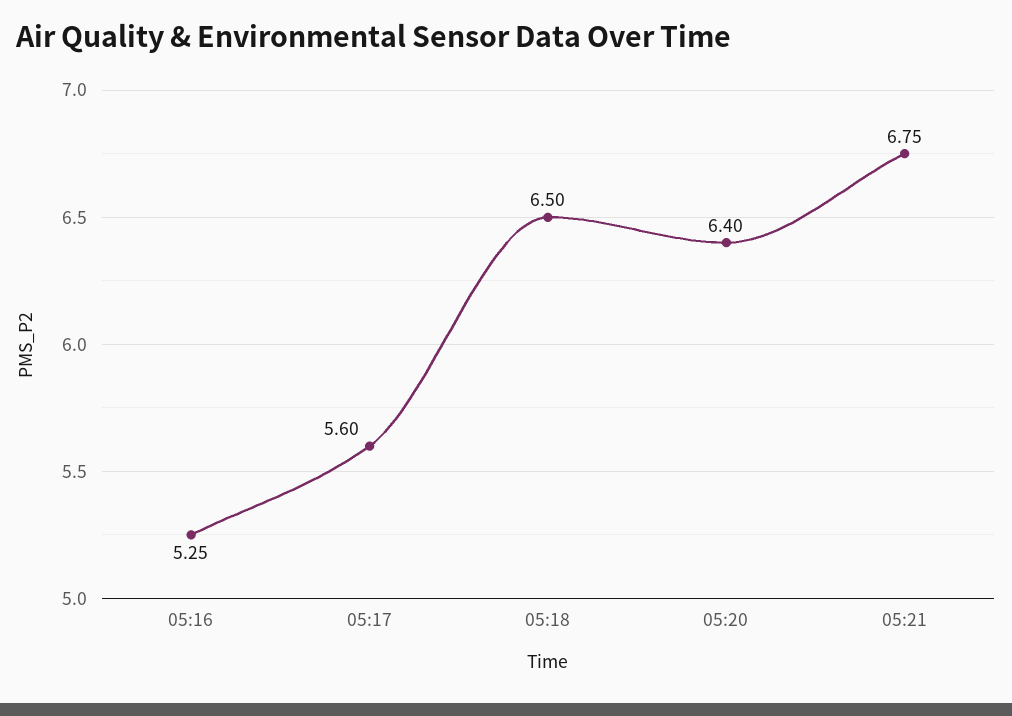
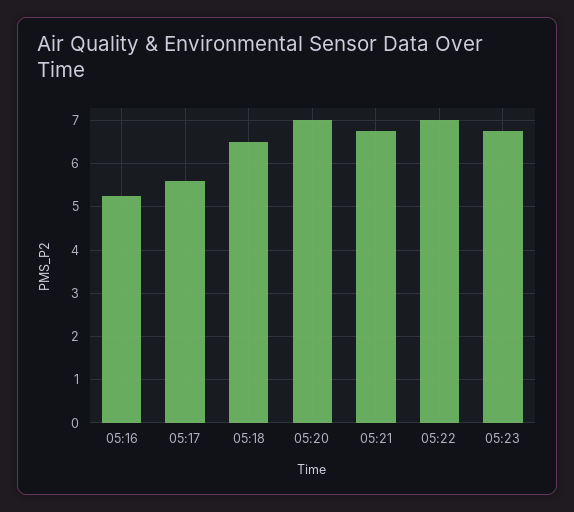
05:20: 6.4 -> 7
05:22: none -> 7
05:23: none -> 6.8

